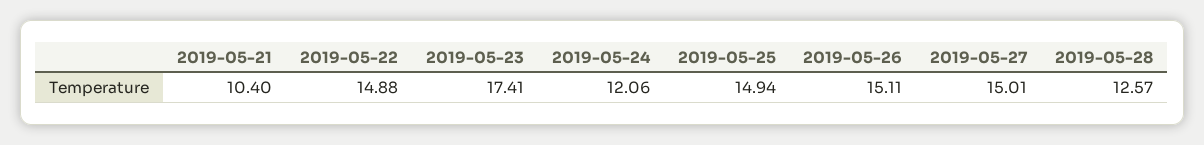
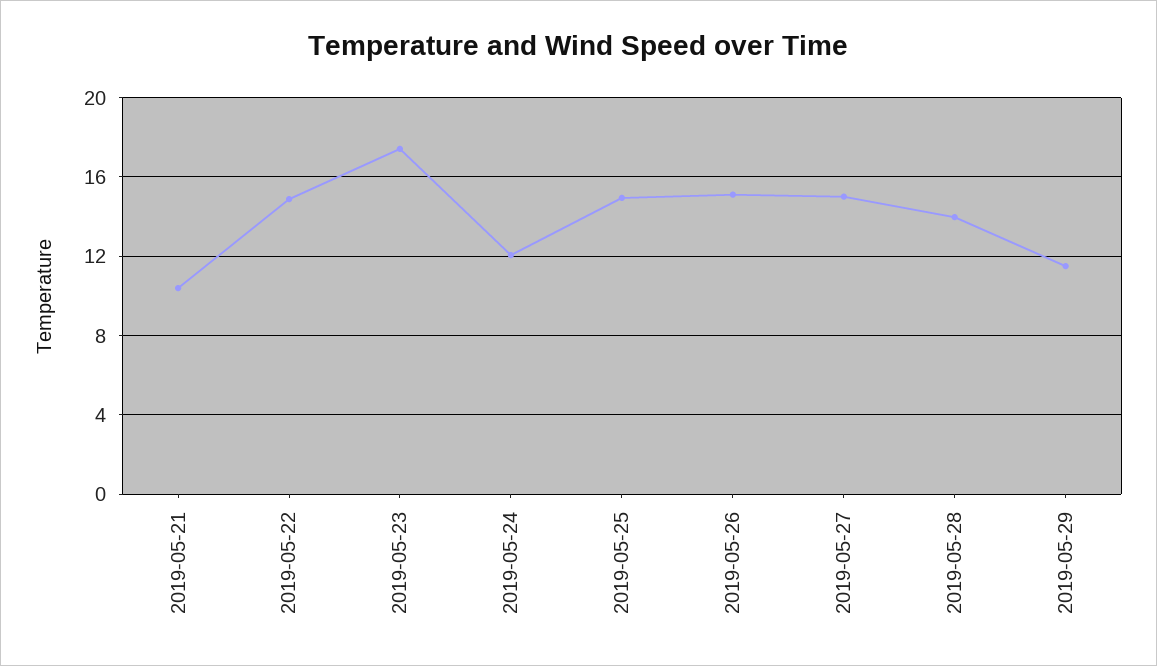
2019-05-28: 12.57 -> 14
2019-05-29: none -> 11.5

